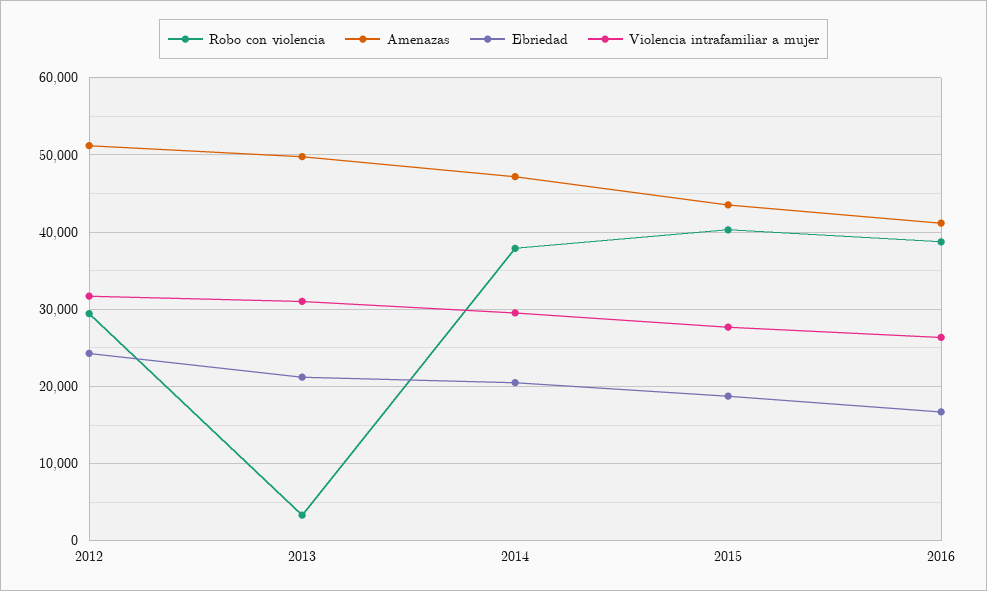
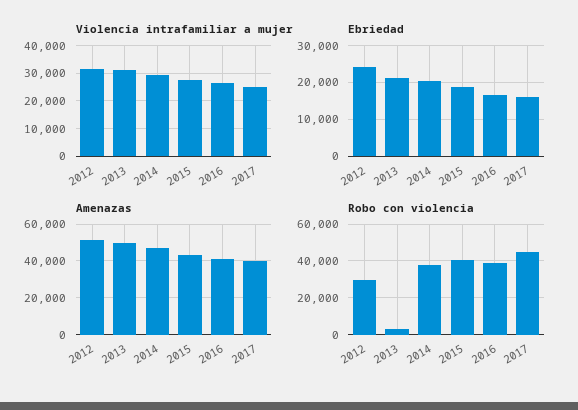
Violencia intrafamiliar a mujer, 2017: none -> 25000
Ebriedad, 2017: none -> 16000
Amenazas, 2017: none -> 40000
Robo con violencia, 2017: none -> 45000

